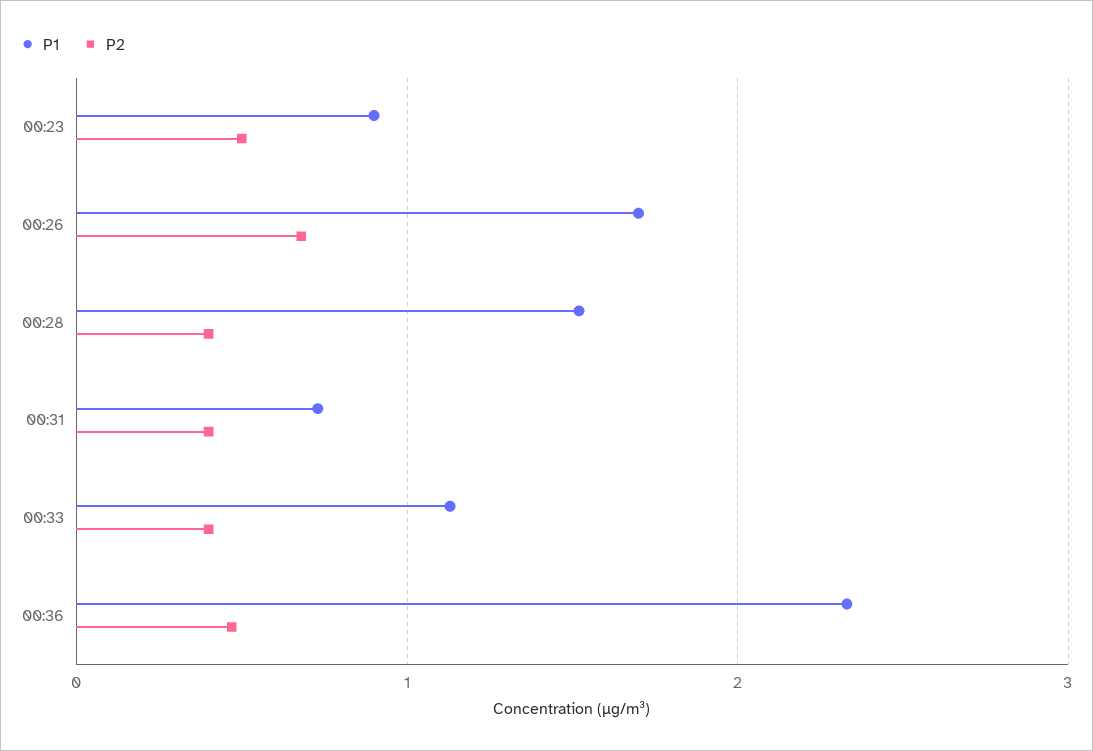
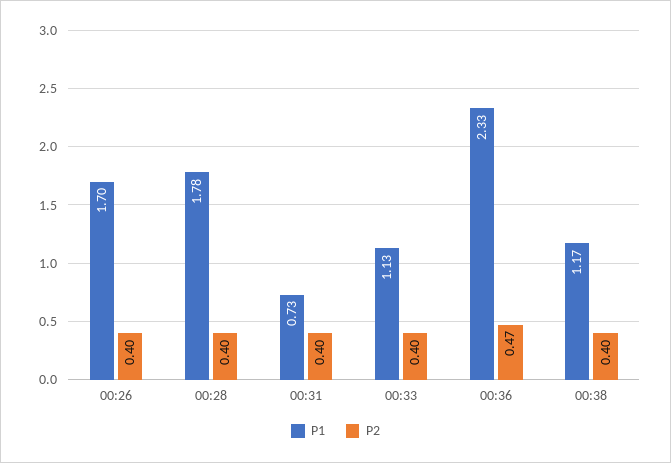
P1, 00:23: 0.9 -> none
P2, 00:23: 0.5 -> none
P2, 00:26: 0.7 -> 0.4
P1, 00:28: 1.5 -> 1.78
P1, 00:38: none -> 1.17
P2, 00:38: none -> 0.4

